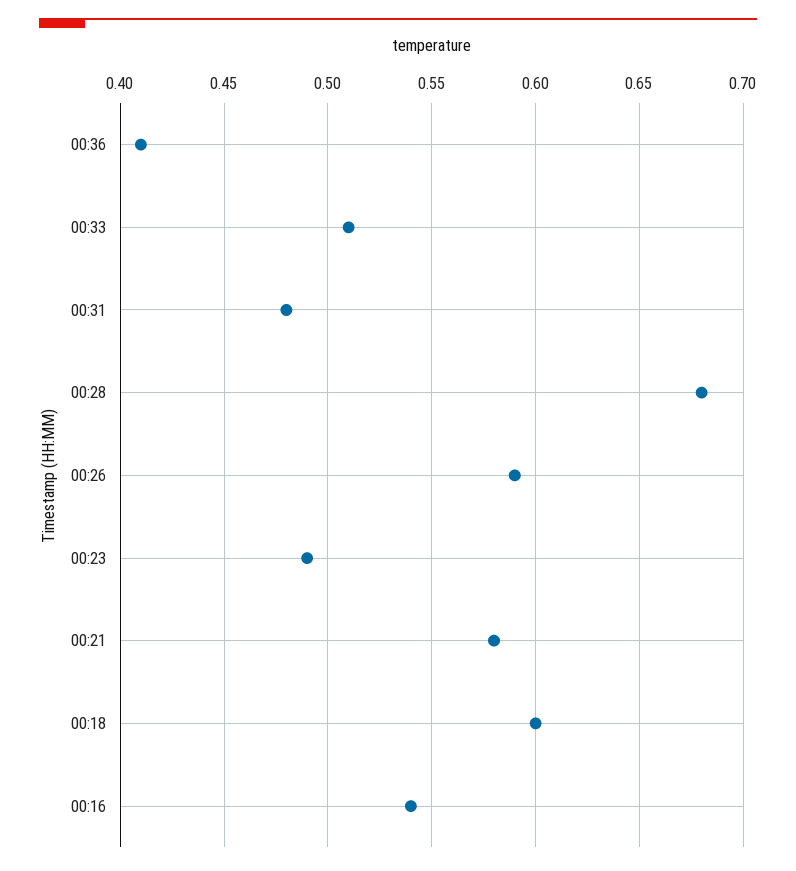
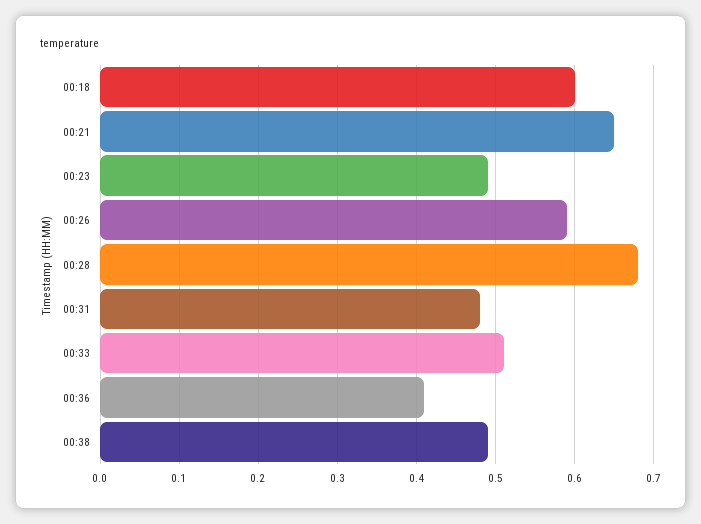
00:21: 0.58 -> 0.65
00:16: 0.54 -> none
00:38: none -> 0.49

